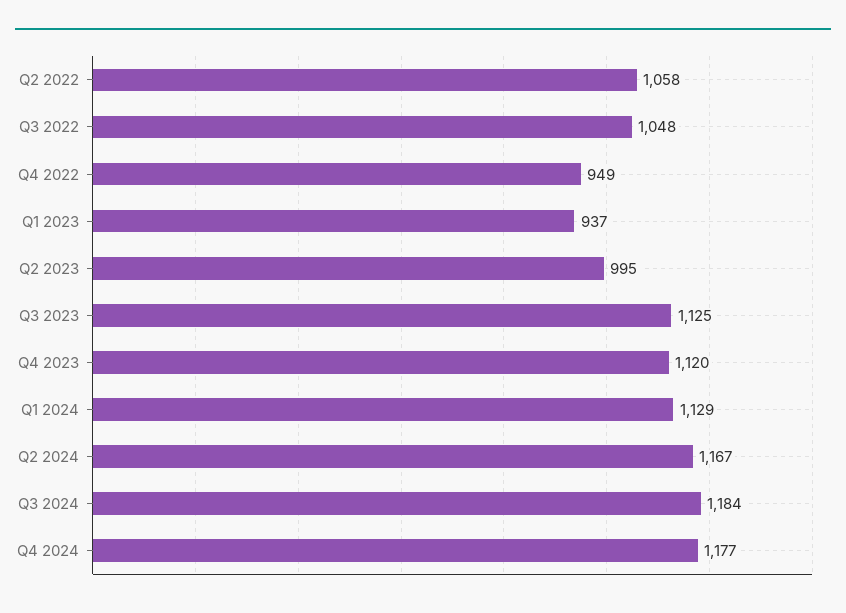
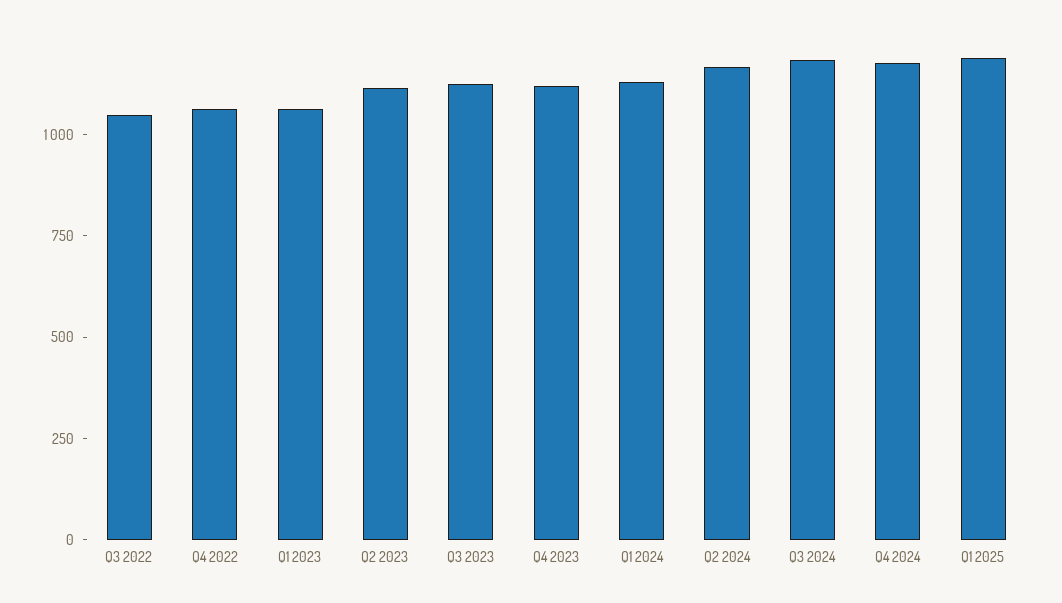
Q2 2022: 1058 -> none
Q4 2022: 949 -> 1050
Q1 2023: 937 -> 1050
Q2 2023: 995 -> 1100
Q1 2025: none -> 1200

